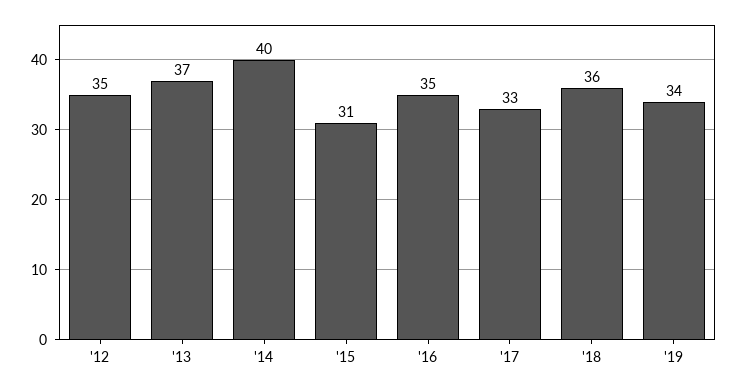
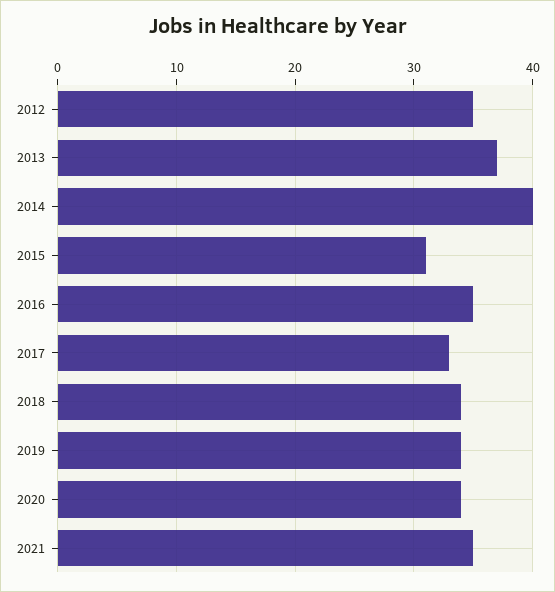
'18: 36 -> 34
2020: none -> 34
2021: none -> 35

